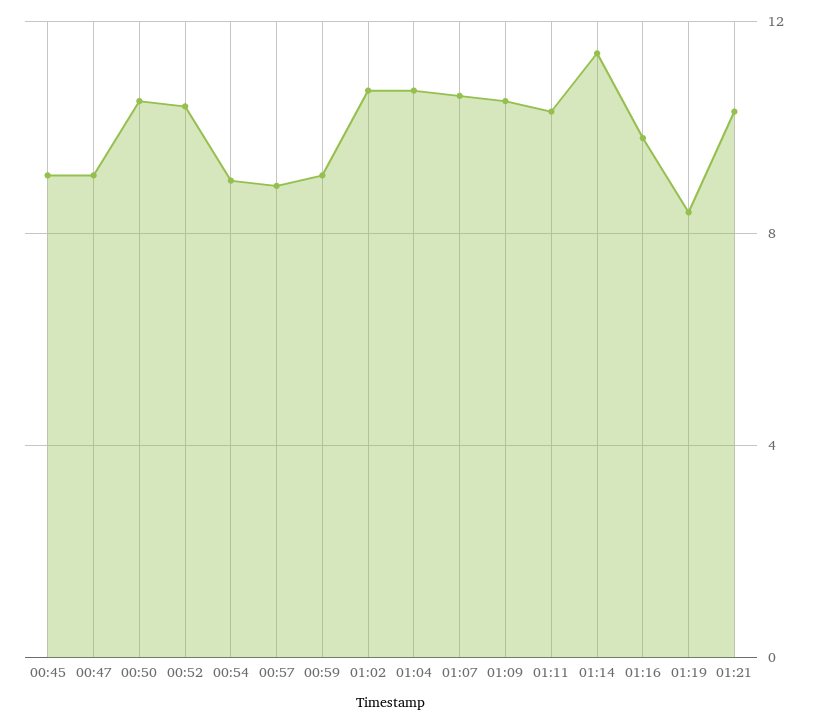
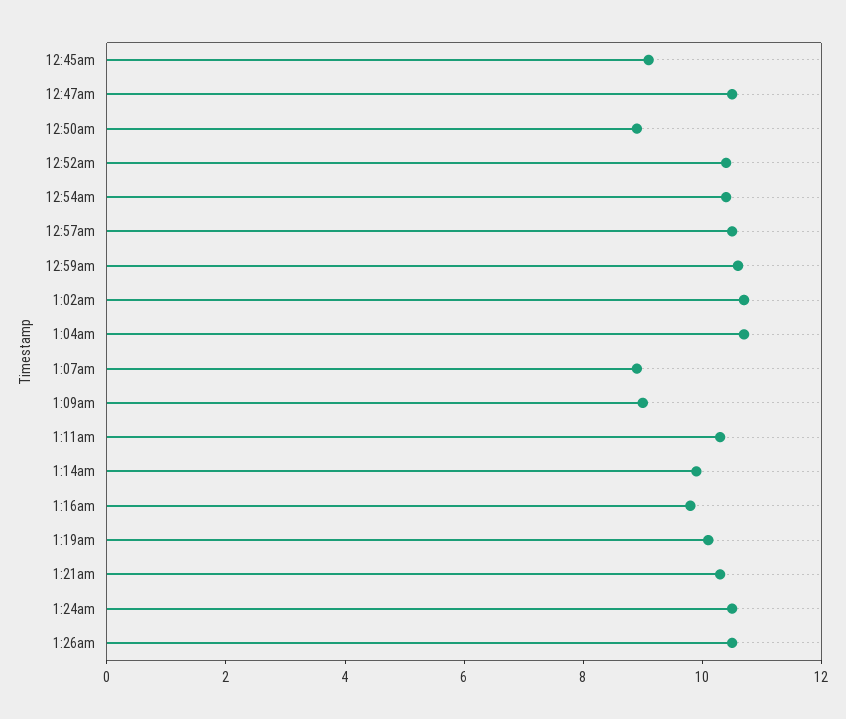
00:47: 9 -> 10.5
00:50: 10.5 -> 9
00:54: 9 -> 10.5
00:57: 9 -> 10.5
00:59: 9 -> 10.5
01:07: 10.5 -> 9
01:09: 10.5 -> 9
01:14: 11.5 -> 10
01:19: 8.5 -> 10
1:24am: none -> 10.5
1:26am: none -> 10.5

